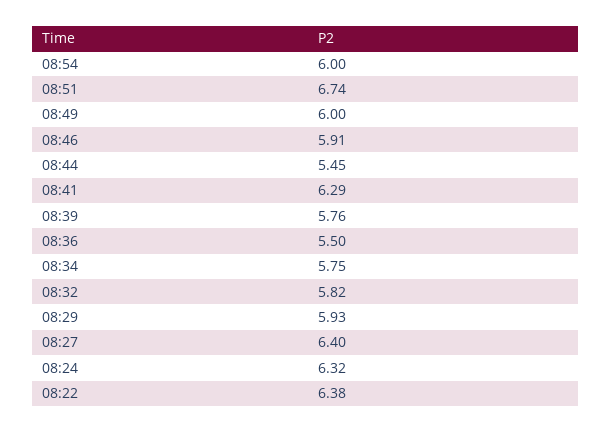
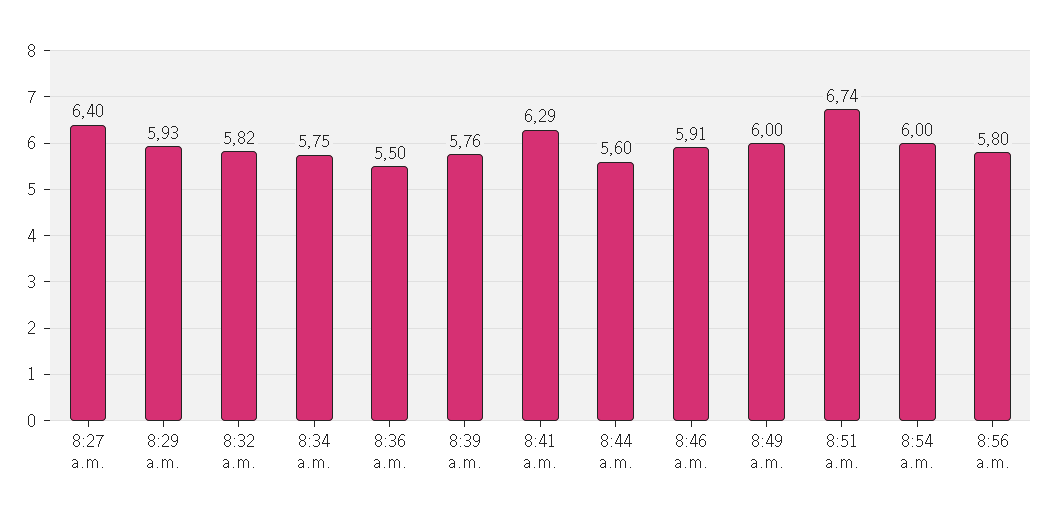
08:44: 5.45 -> 5.6
08:24: 6.32 -> none
08:22: 6.38 -> none
8:56 a.m.: none -> 5.8

